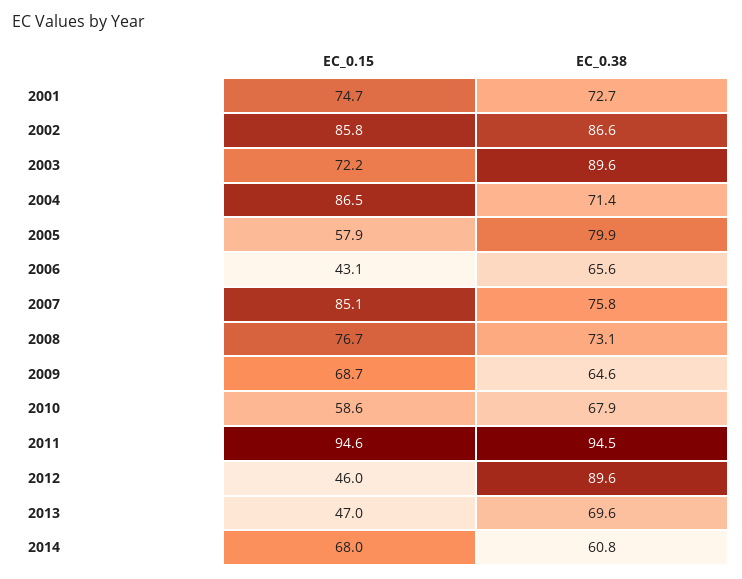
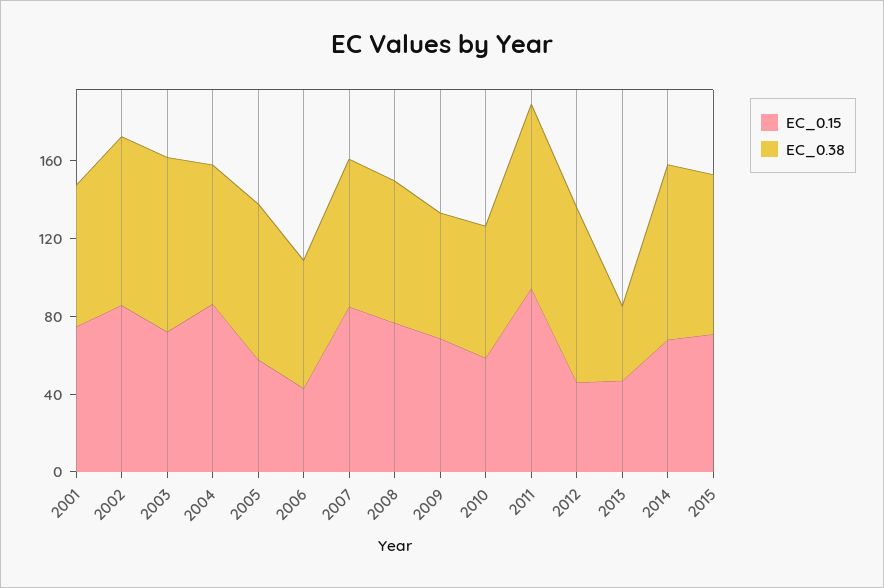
EC_0.38, 2013: 69.6 -> 40
EC_0.38, 2014: 60.8 -> 90
EC_0.15, 2015: none -> 70
EC_0.38, 2015: none -> 80

